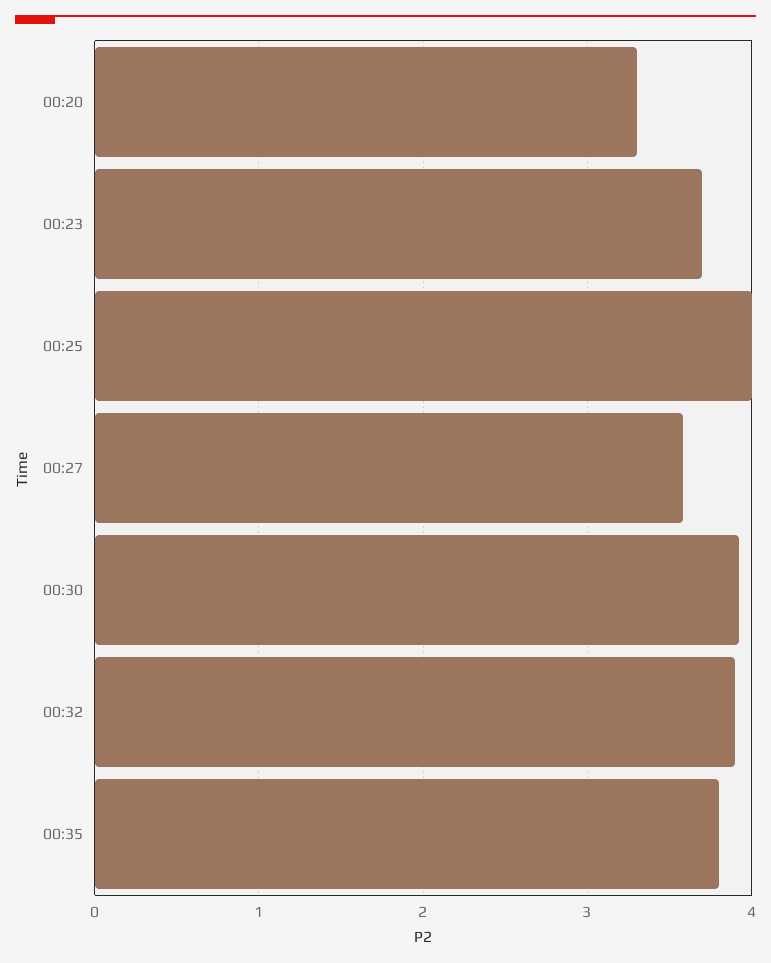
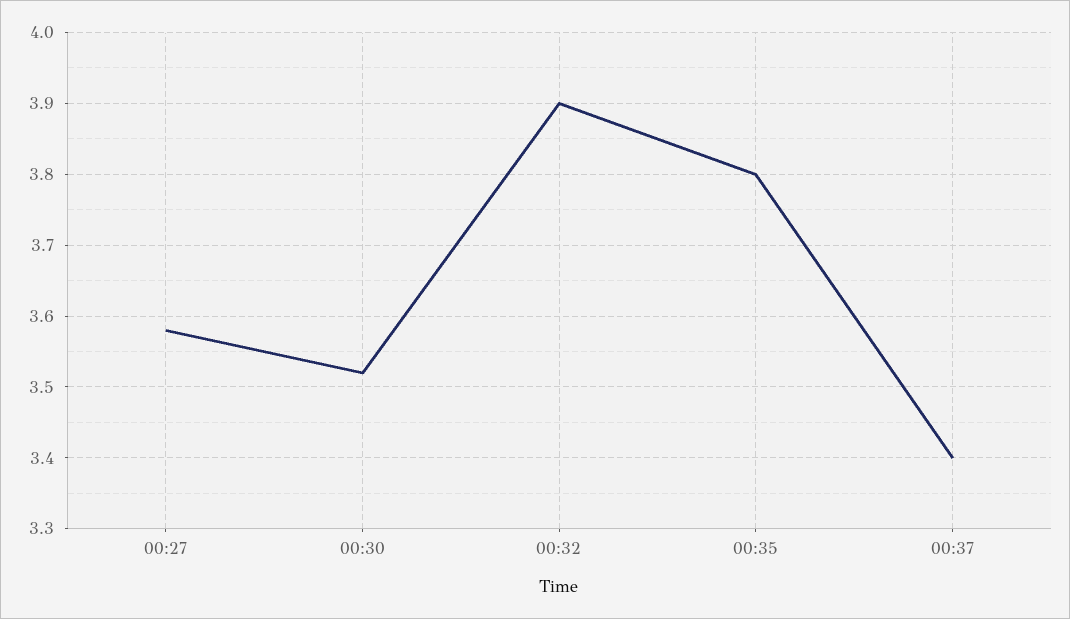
00:20: 3.3 -> none
00:23: 3.7 -> none
00:25: 4 -> none
00:30: 3.9 -> 3.52
00:37: none -> 3.4

